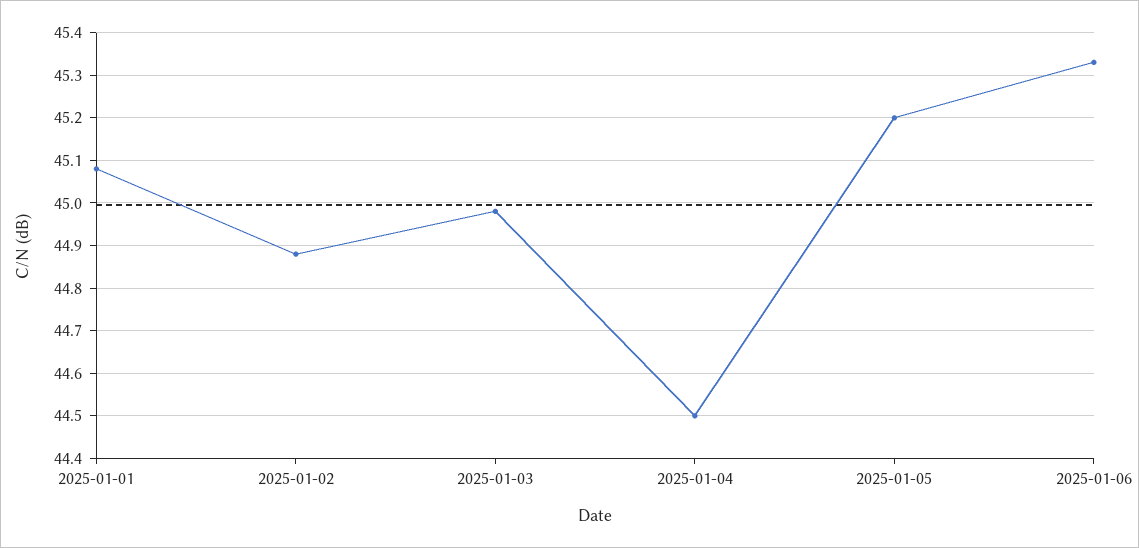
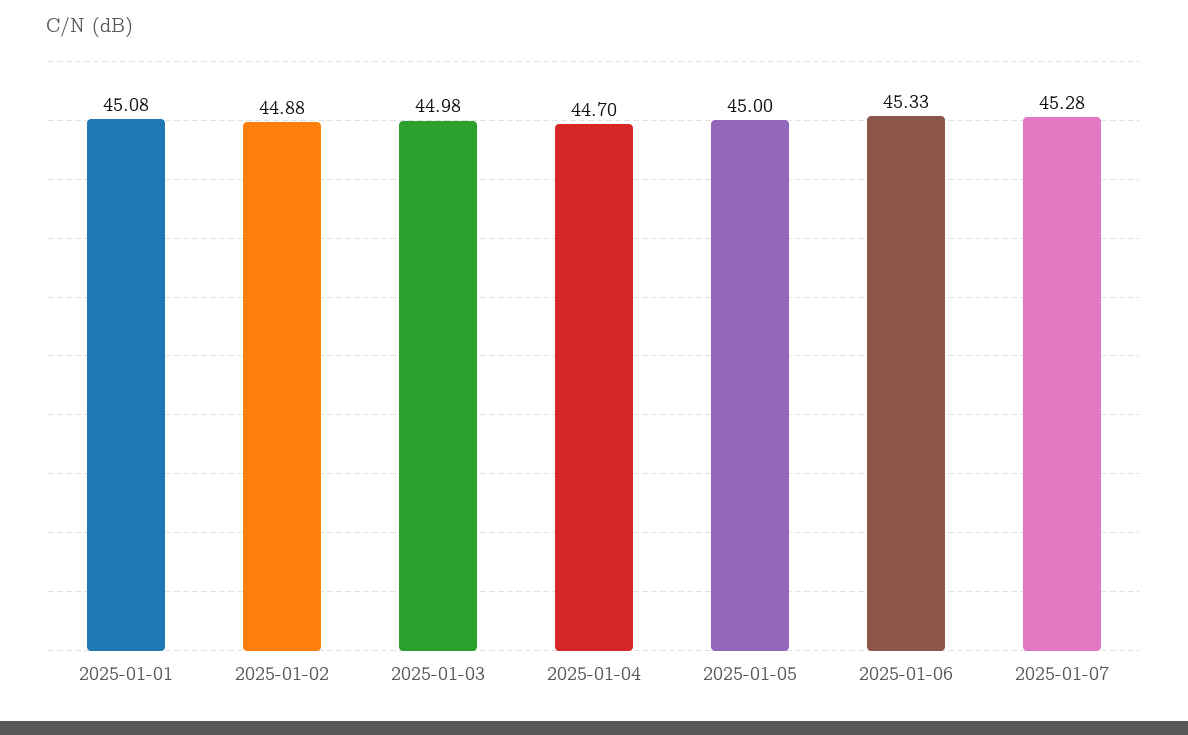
2025-01-04: 44.5 -> 44.7
2025-01-05: 45.2 -> 45
2025-01-07: none -> 45.28

